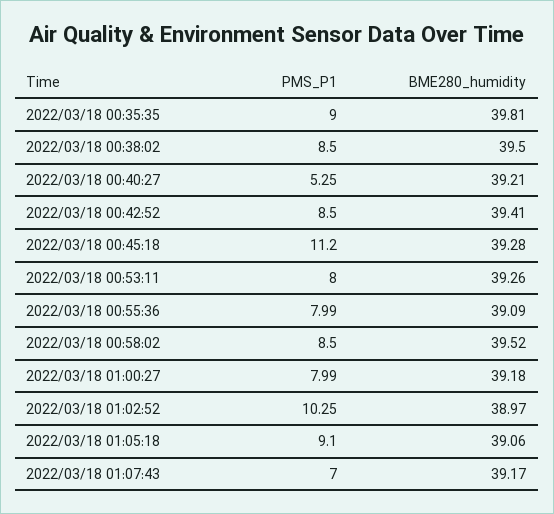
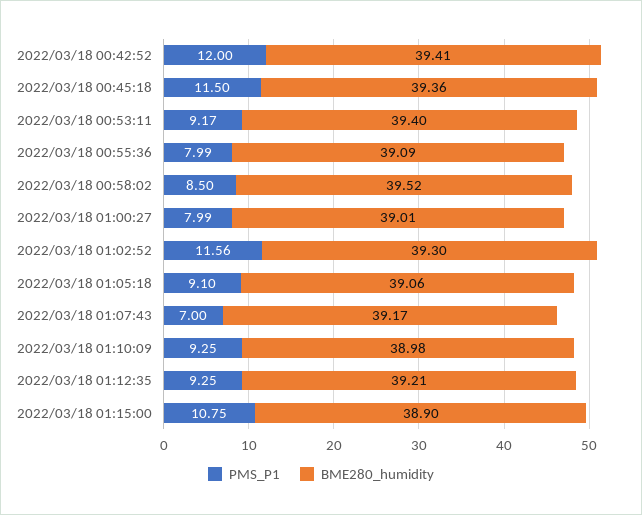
PMS_P1, 2022/03/18 00:35:35: 9 -> none
BME280_humidity, 2022/03/18 00:35:35: 39.81 -> none
PMS_P1, 2022/03/18 00:38:02: 8.5 -> none
BME280_humidity, 2022/03/18 00:38:02: 39.5 -> none
PMS_P1, 2022/03/18 00:40:27: 5.25 -> none
BME280_humidity, 2022/03/18 00:40:27: 39.21 -> none
PMS_P1, 2022/03/18 00:42:52: 8.5 -> 12
PMS_P1, 2022/03/18 00:45:18: 11.2 -> 11.5
BME280_humidity, 2022/03/18 00:45:18: 39.28 -> 39.36
PMS_P1, 2022/03/18 00:53:11: 8 -> 9.17
BME280_humidity, 2022/03/18 00:53:11: 39.26 -> 39.4
BME280_humidity, 2022/03/18 01:00:27: 39.18 -> 39.01
PMS_P1, 2022/03/18 01:02:52: 10.25 -> 11.56
BME280_humidity, 2022/03/18 01:02:52: 38.97 -> 39.3
PMS_P1, 2022/03/18 01:10:09: none -> 9.25
BME280_humidity, 2022/03/18 01:10:09: none -> 38.98
PMS_P1, 2022/03/18 01:12:35: none -> 9.25
BME280_humidity, 2022/03/18 01:12:35: none -> 39.21
PMS_P1, 2022/03/18 01:15:00: none -> 10.75
BME280_humidity, 2022/03/18 01:15:00: none -> 38.9

